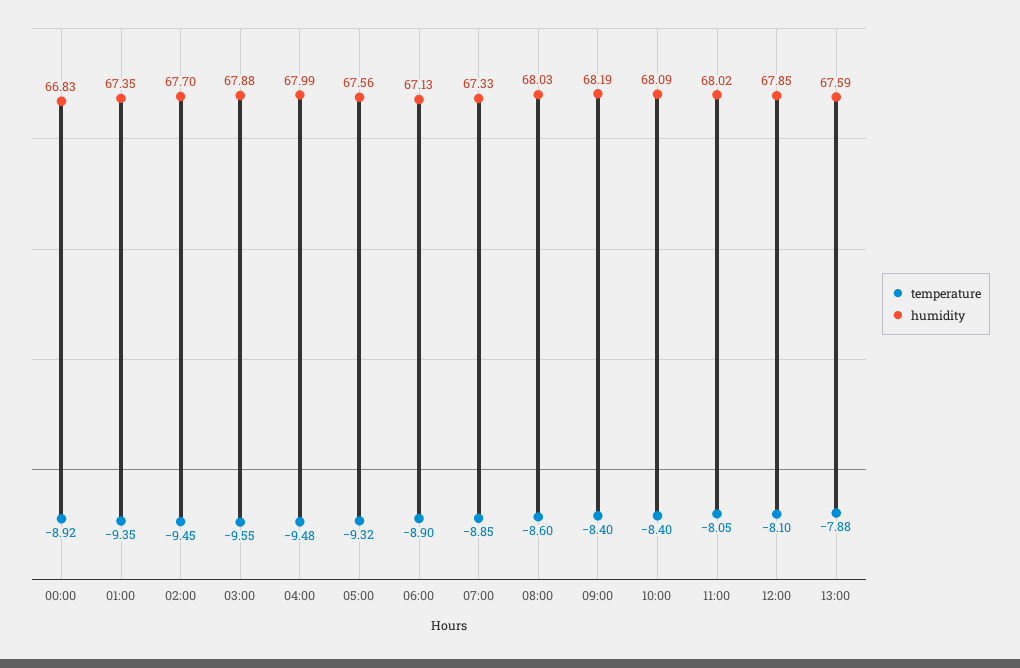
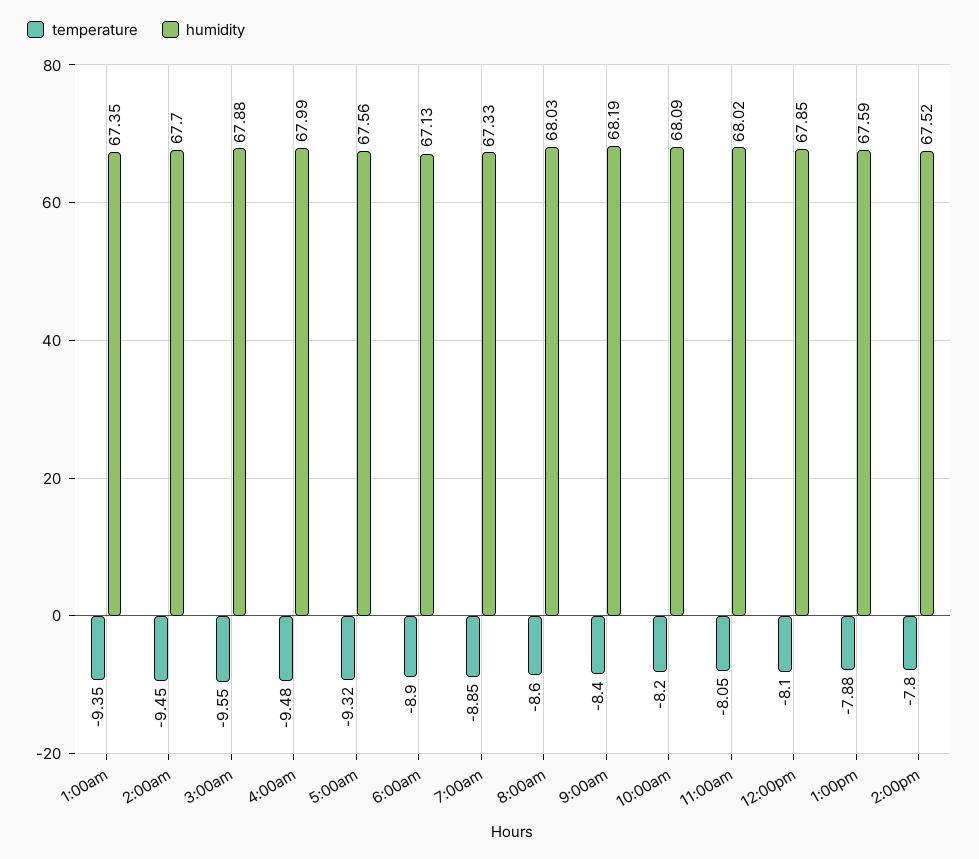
temperature, 00:00: -8.92 -> none
humidity, 00:00: 66.83 -> none
temperature, 10:00: -8.4 -> -8.2
temperature, 2:00pm: none -> -7.8
humidity, 2:00pm: none -> 67.52

